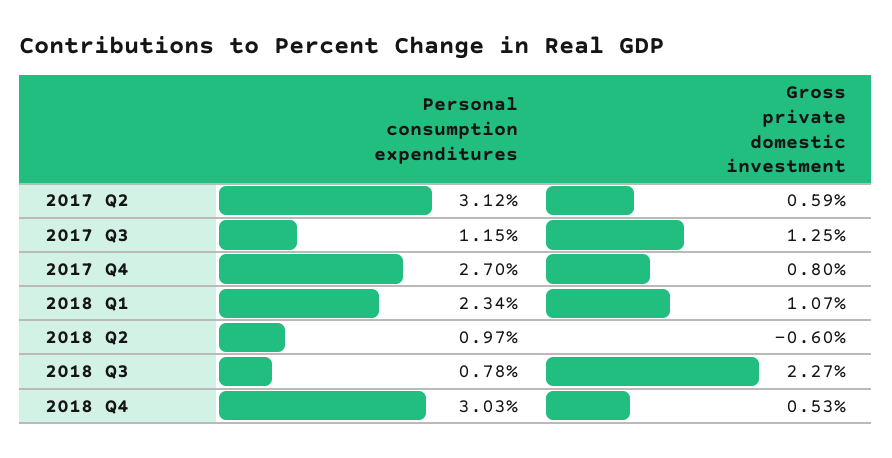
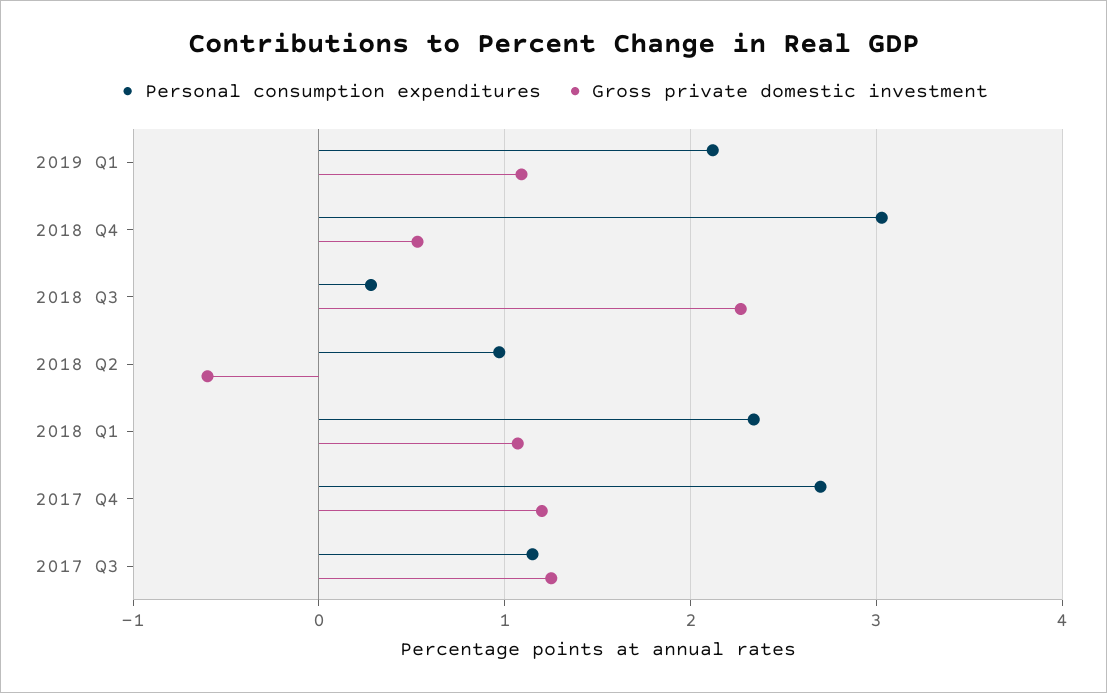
Personal consumption expenditures, 2017 Q2: 3.12 -> none
Gross private domestic investment, 2017 Q2: 0.59 -> none
Gross private domestic investment, 2017 Q4: 0.8 -> 1.2
Personal consumption expenditures, 2018 Q3: 0.78 -> 0.3
Personal consumption expenditures, 2019 Q1: none -> 2.1
Gross private domestic investment, 2019 Q1: none -> 1.1

